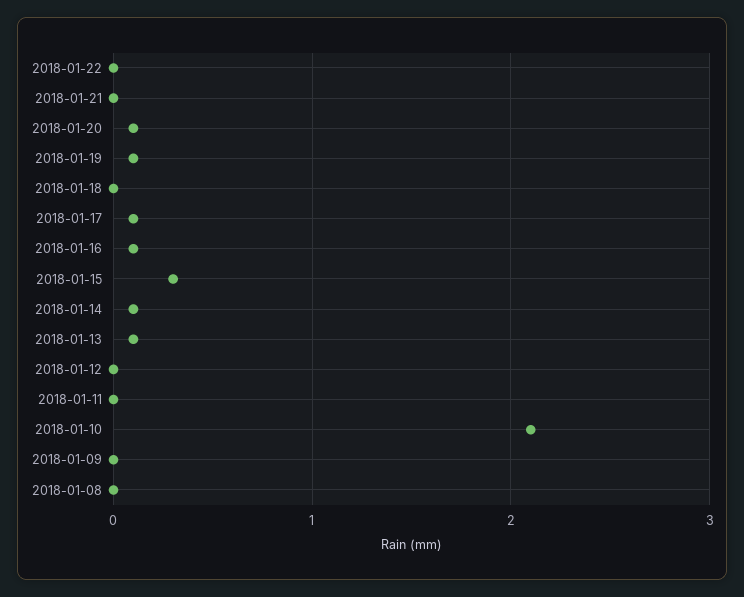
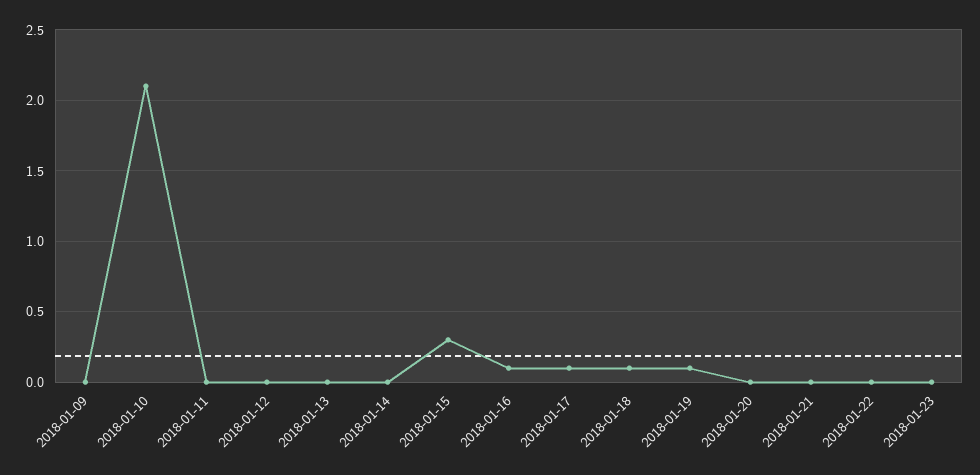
2018-01-20: 0.1 -> 0
2018-01-18: 0 -> 0.1
2018-01-14: 0.1 -> 0
2018-01-13: 0.1 -> 0
2018-01-08: 0 -> none
2018-01-23: none -> 0

